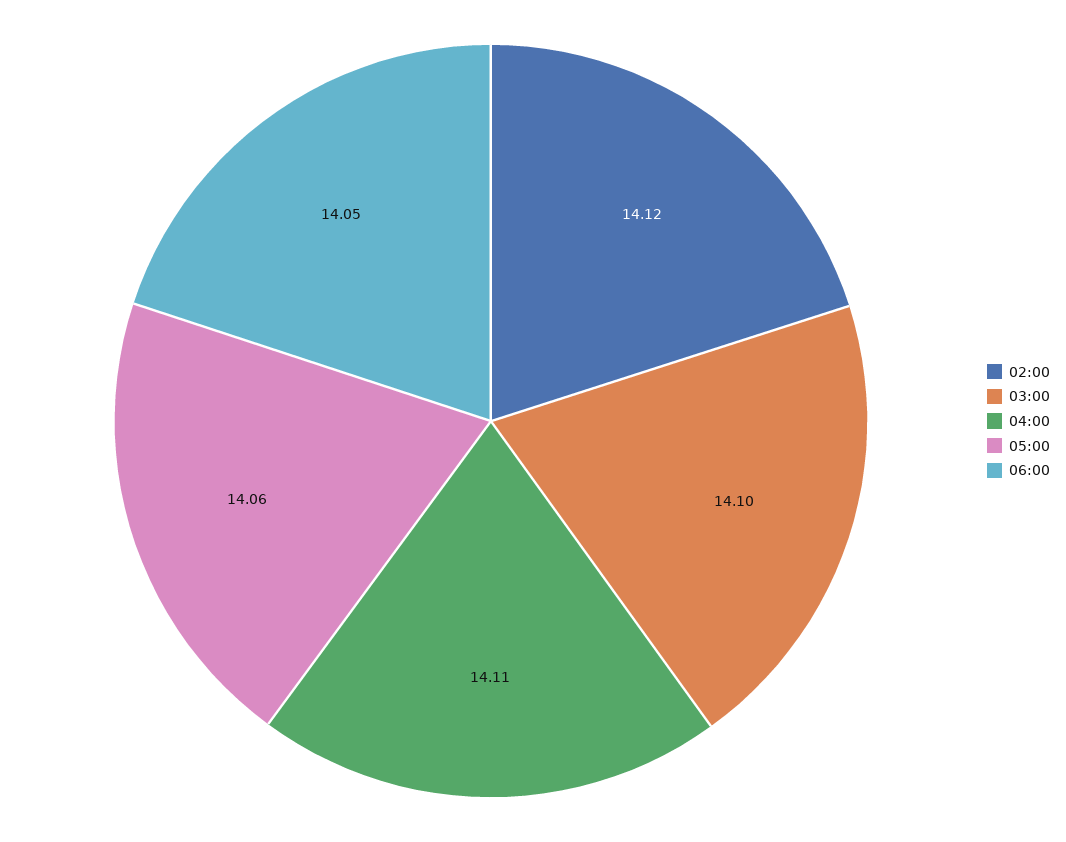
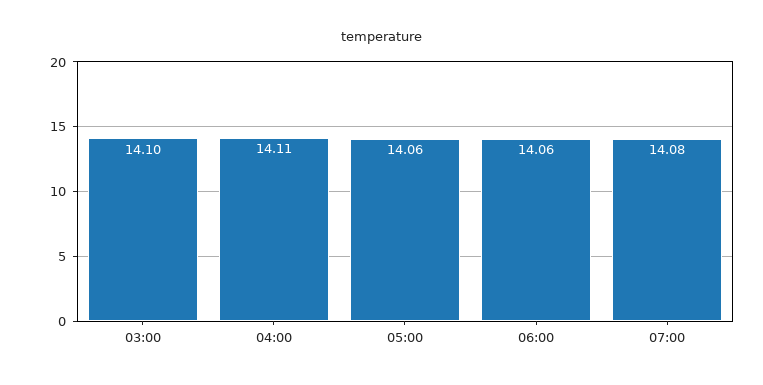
02:00: 14.12 -> none
06:00: 14.05 -> 14.06
07:00: none -> 14.08

